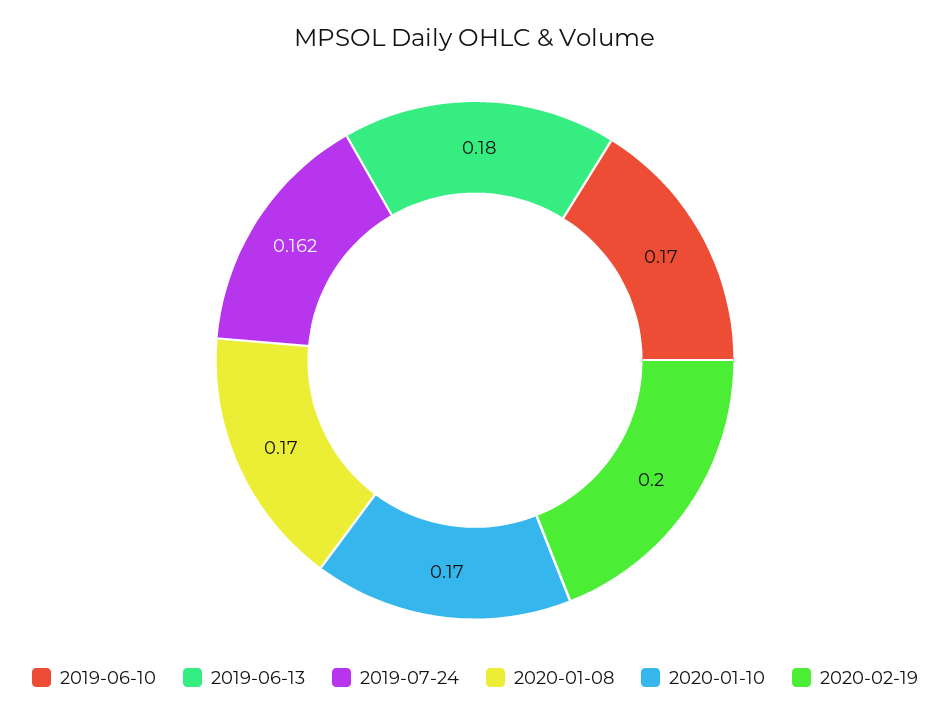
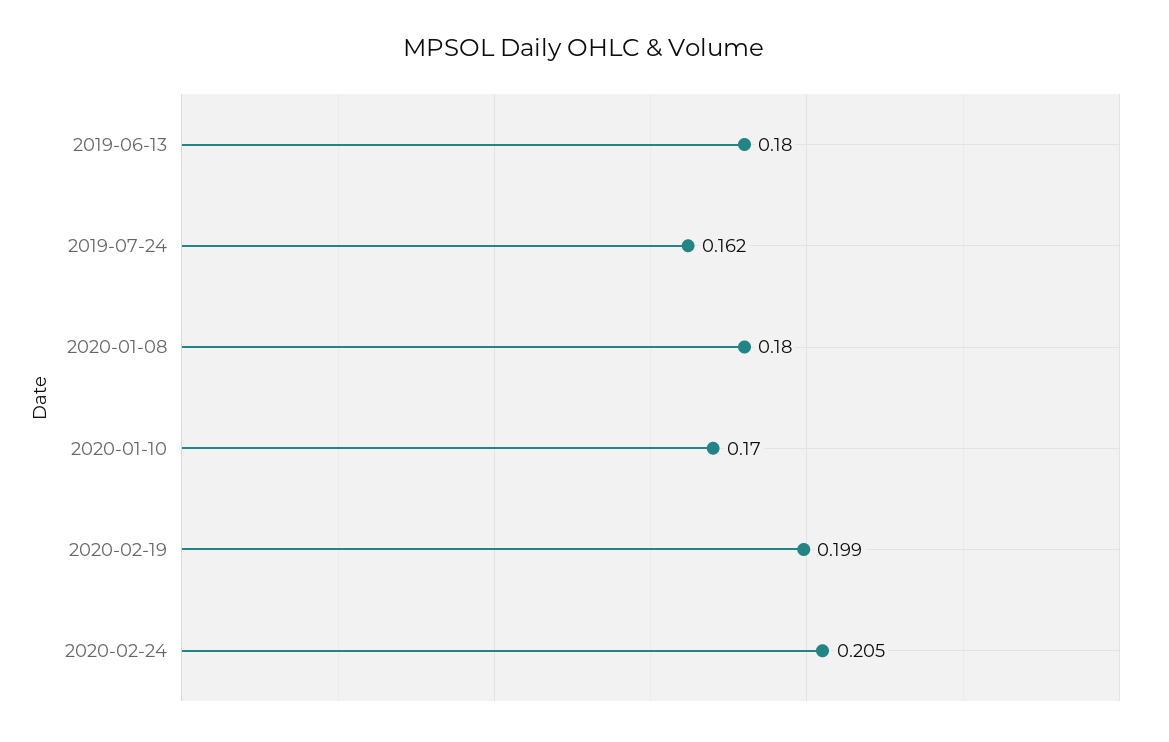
2019-06-10: 0.17 -> none
2020-01-08: 0.17 -> 0.18
2020-02-19: 0.2 -> 0.199
2020-02-24: none -> 0.205

